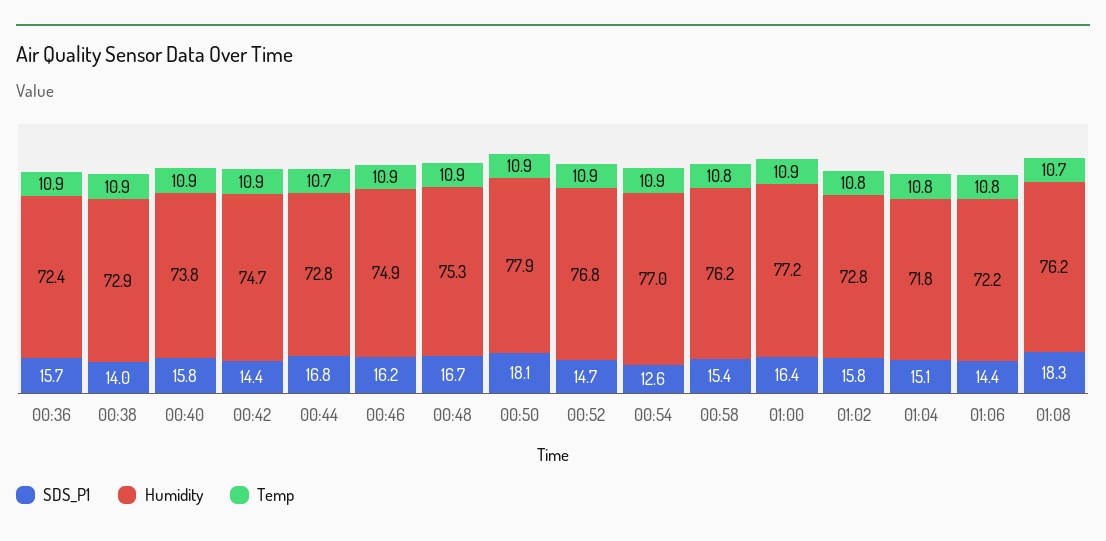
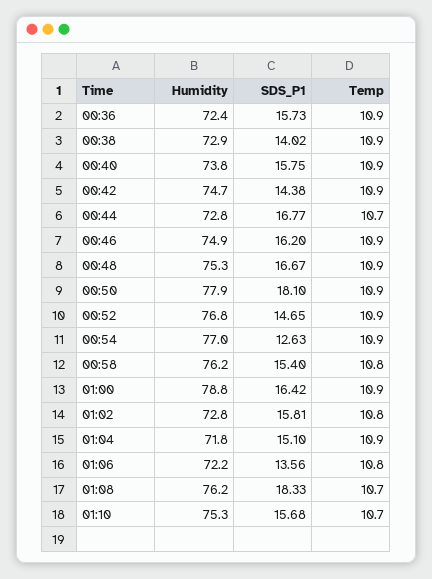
Humidity, 01:00: 77.2 -> 78.8
Temp, 01:04: 10.8 -> 10.9
SDS_P1, 01:06: 14.4 -> 13.56
Humidity, 01:10: none -> 75.3
SDS_P1, 01:10: none -> 15.68
Temp, 01:10: none -> 10.7

